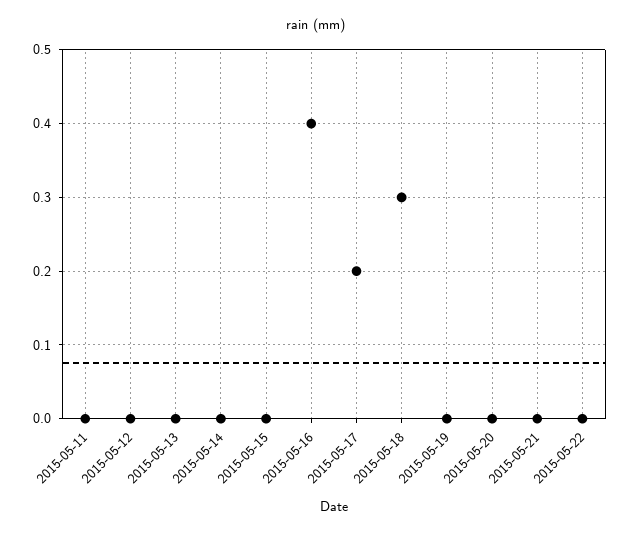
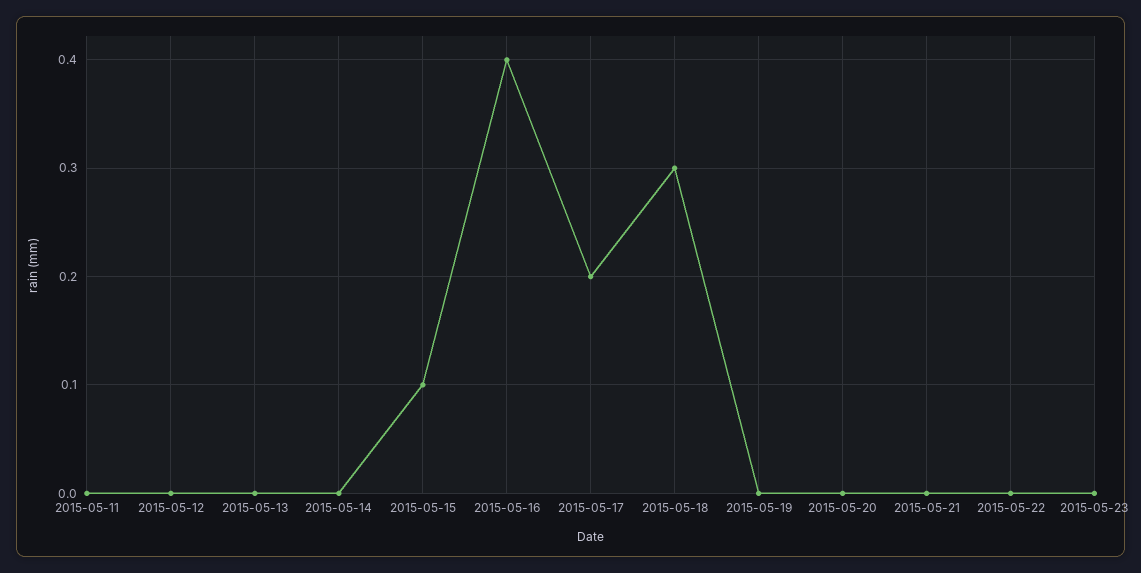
2015-05-15: 0 -> 0.1
2015-05-23: none -> 0

